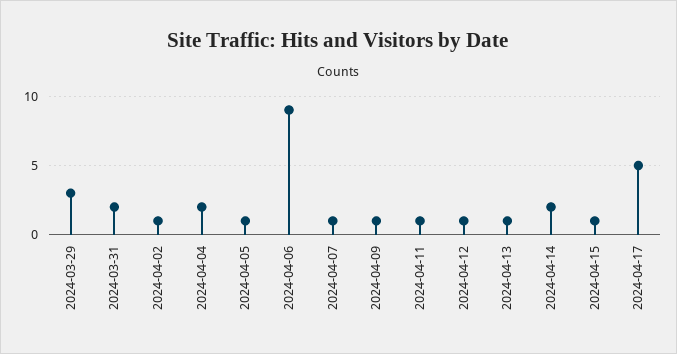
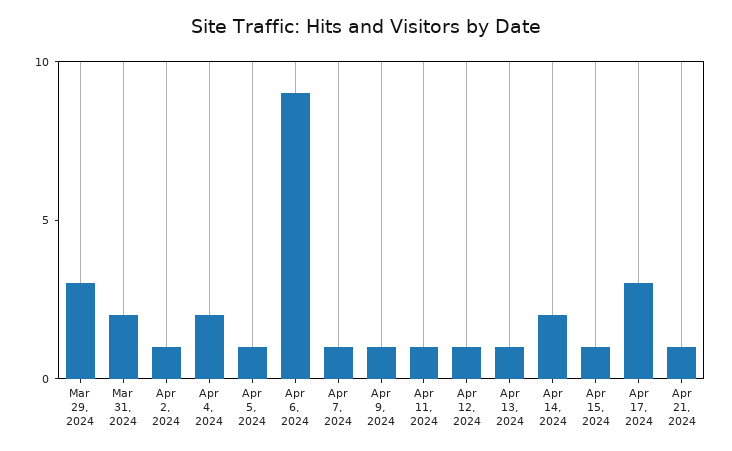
2024-04-17: 5 -> 3
Apr 21, 2024: none -> 1

